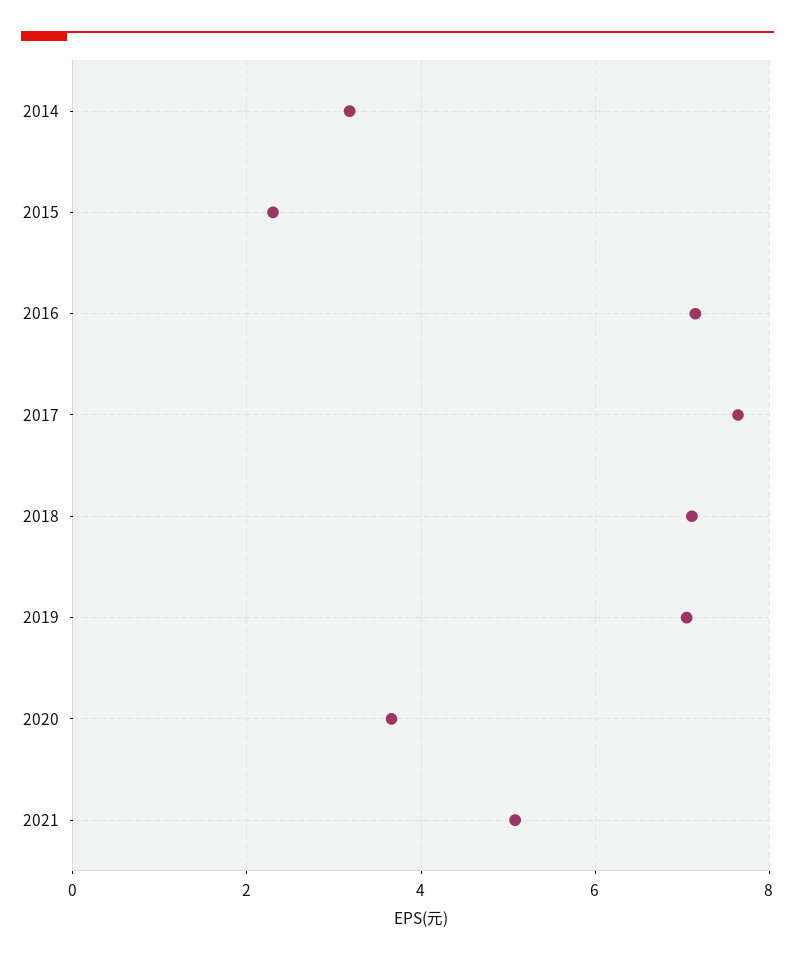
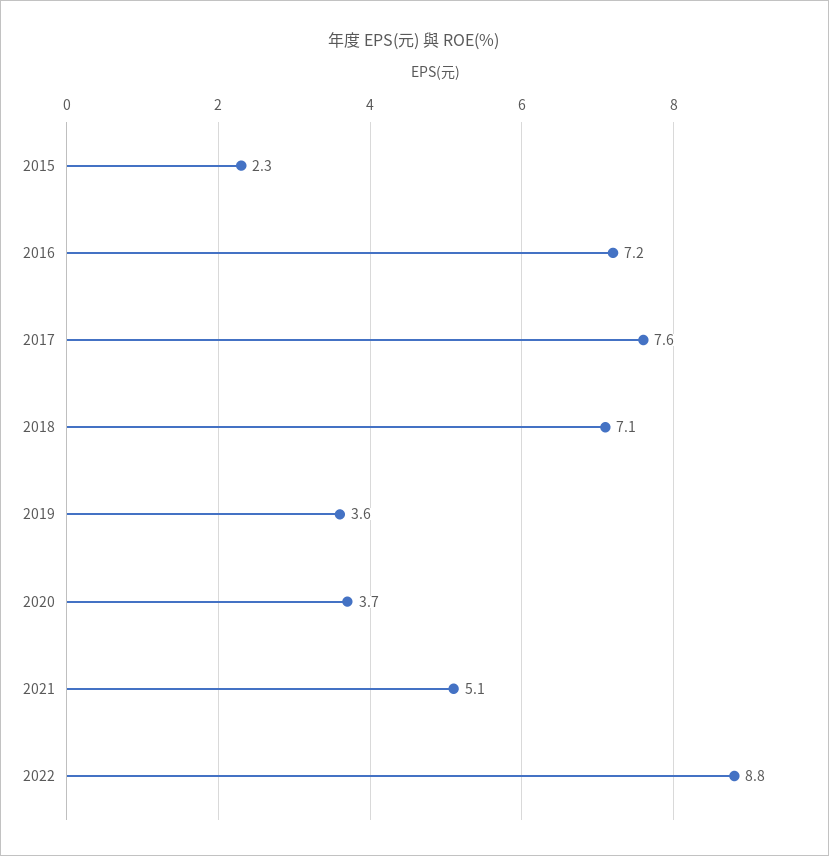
2014: 3.2 -> none
2019: 7 -> 3.6
2022: none -> 8.8

